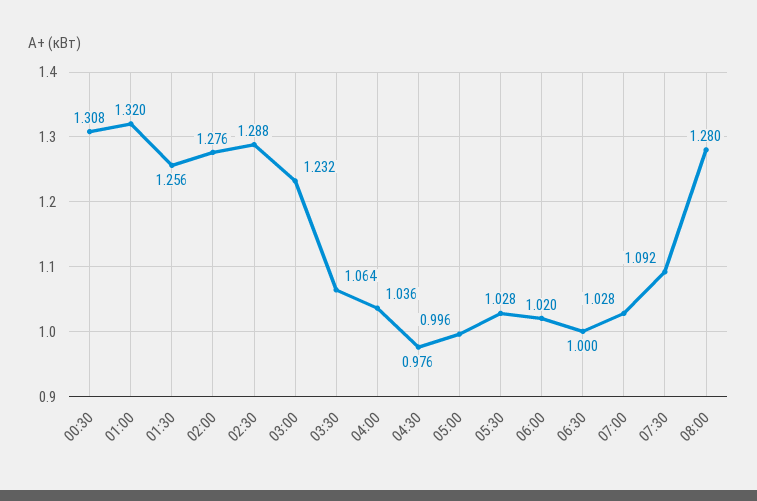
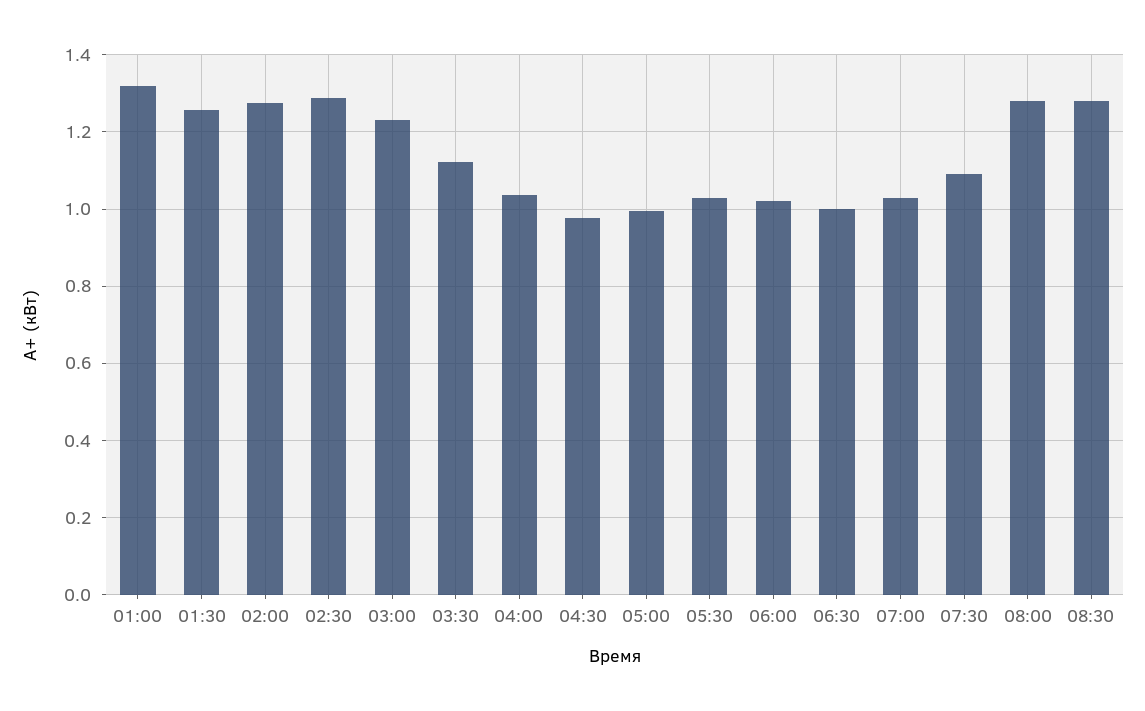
00:30: 1.308 -> none
03:30: 1.064 -> 1.12
08:30: none -> 1.28

